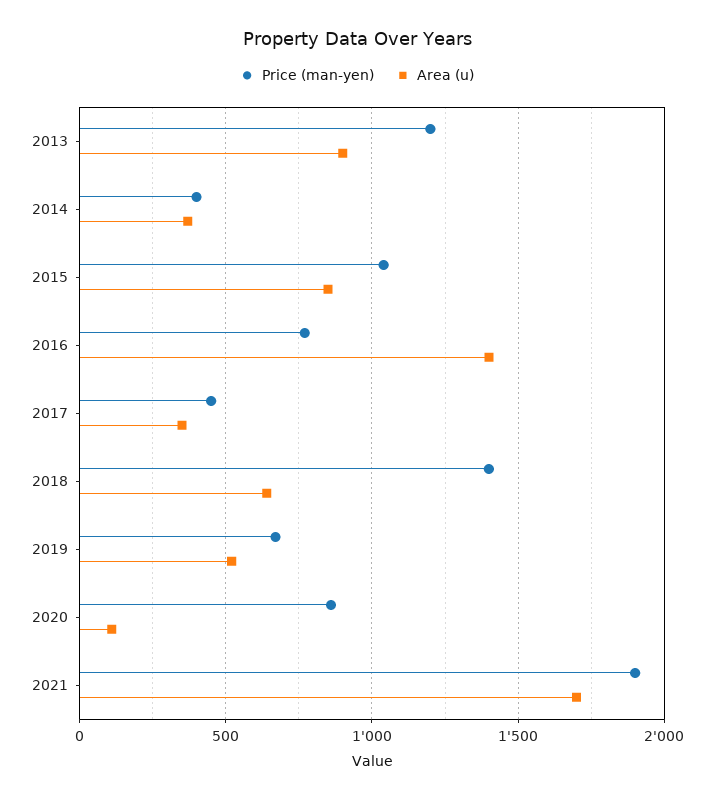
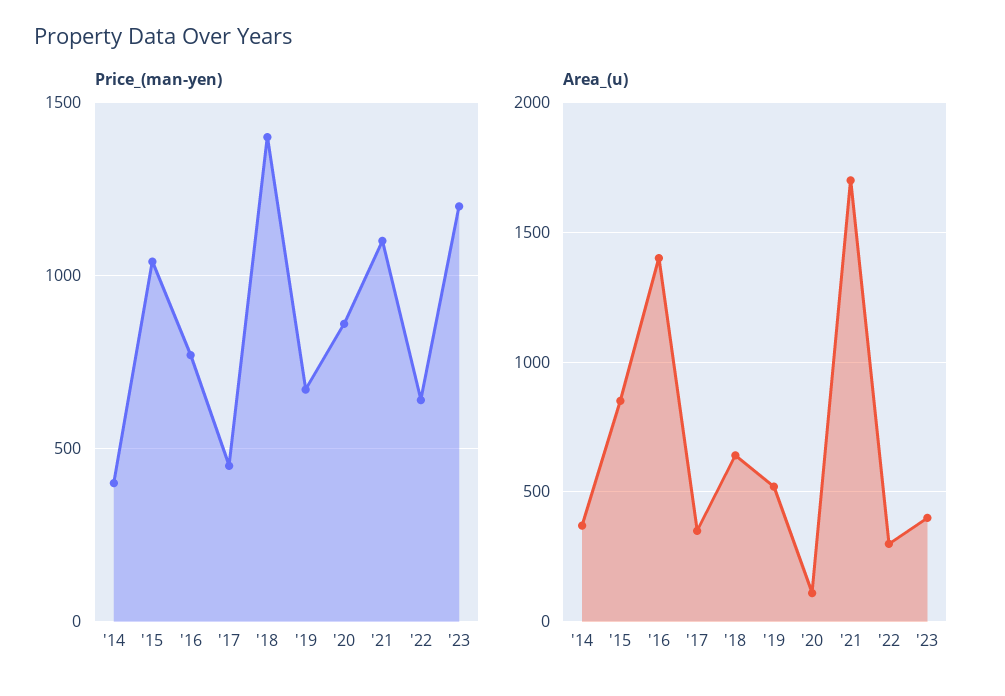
Price (man-yen), 2013: 1200 -> none
Area (u), 2013: 900 -> none
Price (man-yen), 2021: 1900 -> 1100
Price (man-yen), '22: none -> 650
Price (man-yen), '23: none -> 1200
Area (u), '22: none -> 300
Area (u), '23: none -> 400

